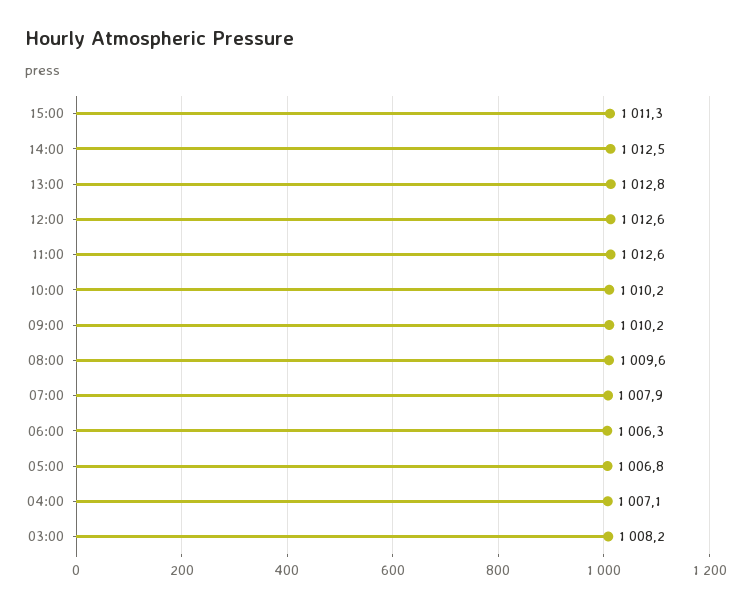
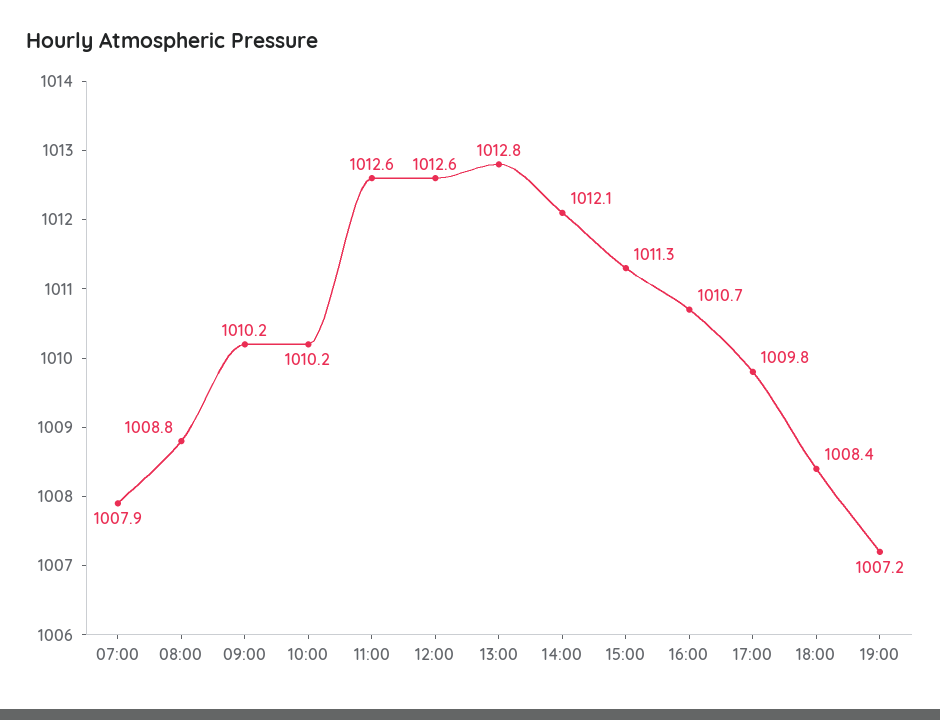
14:00: 1012.5 -> 1012.1
08:00: 1009.6 -> 1008.8
06:00: 1006.3 -> none
05:00: 1006.8 -> none
04:00: 1007.1 -> none
03:00: 1008.2 -> none
16:00: none -> 1010.7
17:00: none -> 1009.8
18:00: none -> 1008.4
19:00: none -> 1007.2

